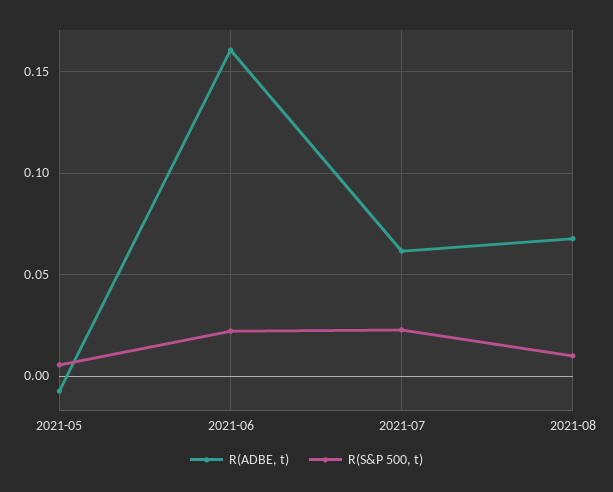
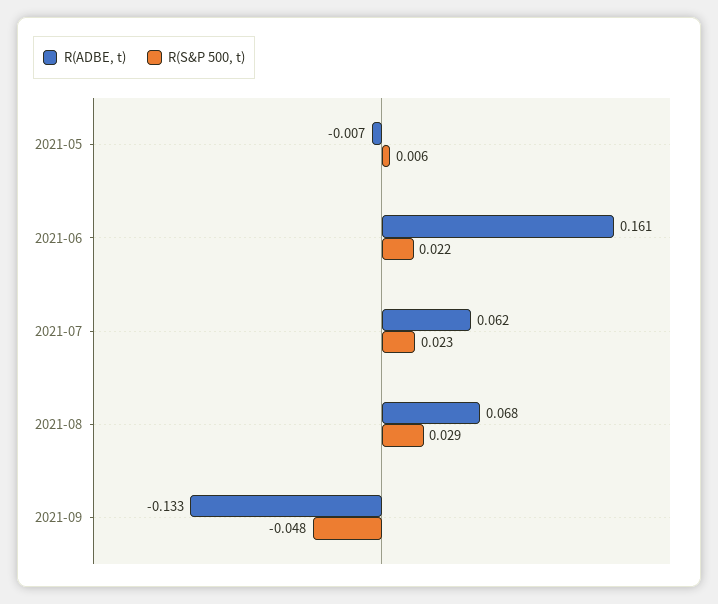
R(S&P 500, t), 2021-08: 0.01 -> 0.029
R(ADBE, t), 2021-09: none -> -0.133
R(S&P 500, t), 2021-09: none -> -0.048

